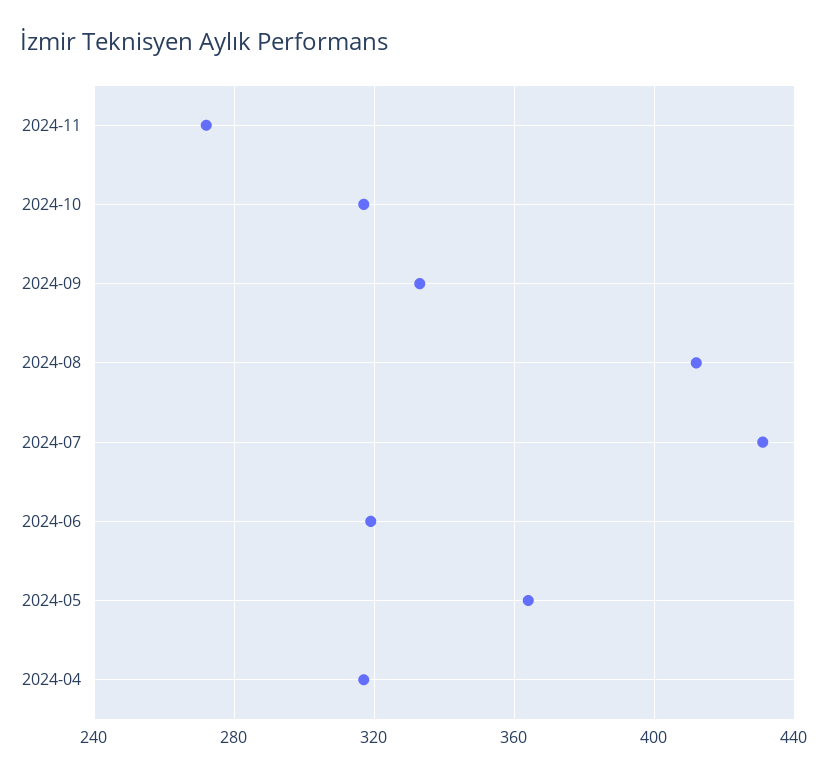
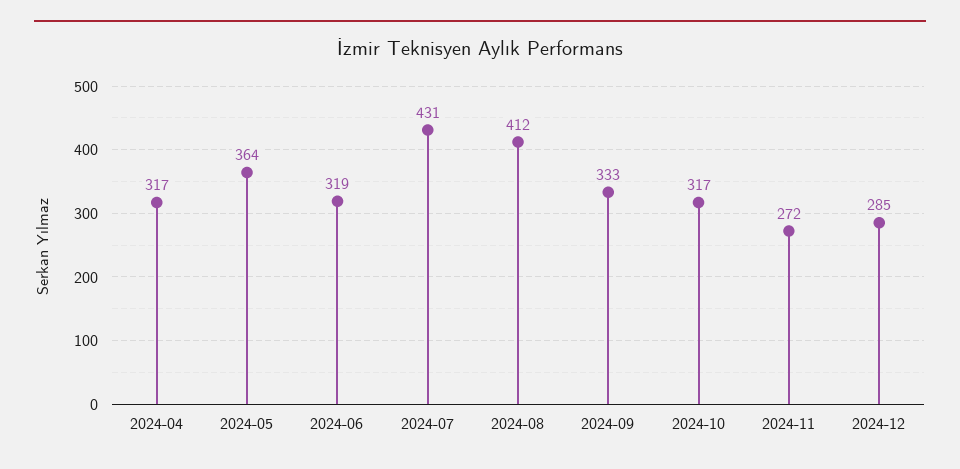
2024-12: none -> 285

